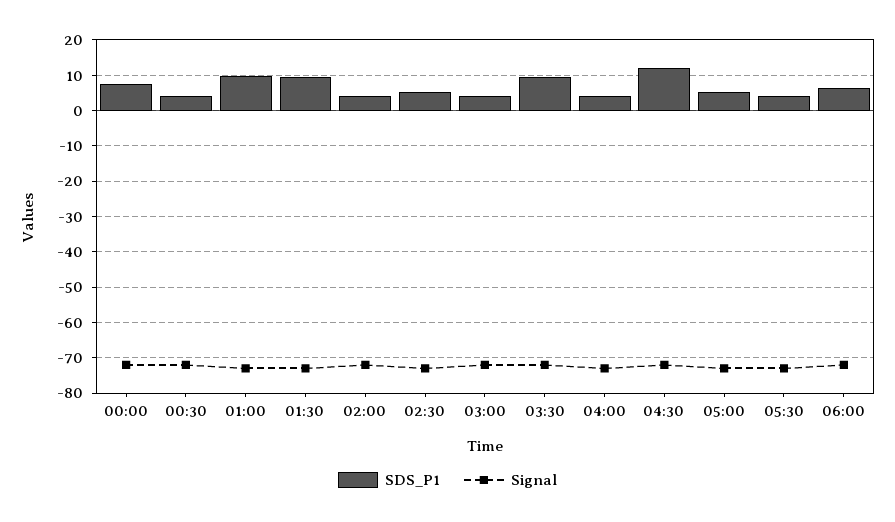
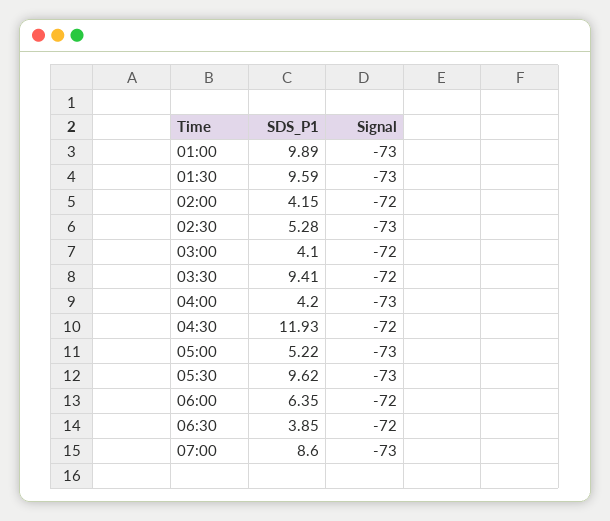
SDS_P1, 00:00: 8 -> none
Signal, 00:00: -72 -> none
SDS_P1, 00:30: 4 -> none
Signal, 00:30: -72 -> none
SDS_P1, 05:30: 4 -> 9.62
SDS_P1, 06:30: none -> 3.85
Signal, 06:30: none -> -72
SDS_P1, 07:00: none -> 8.6
Signal, 07:00: none -> -73

